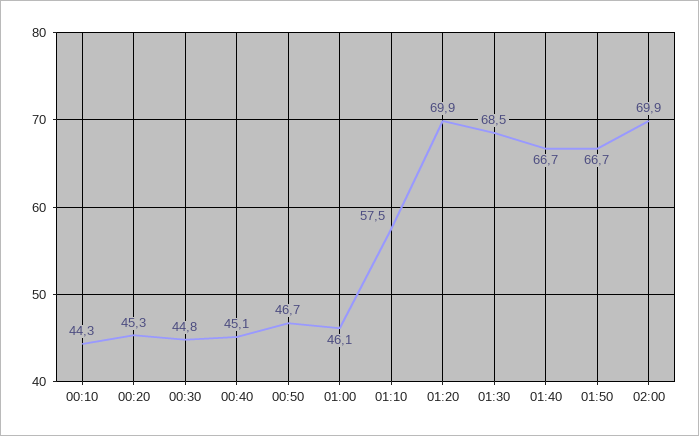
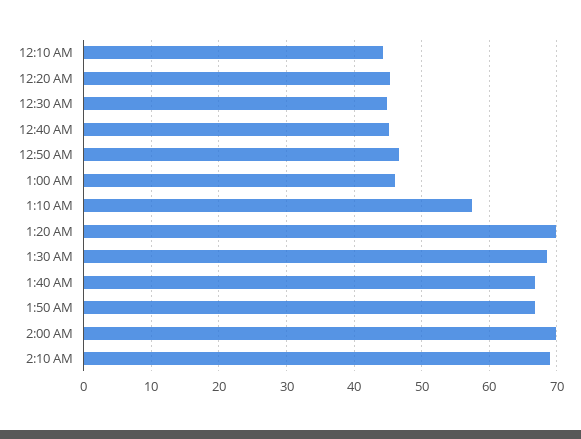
2:10 AM: none -> 69

